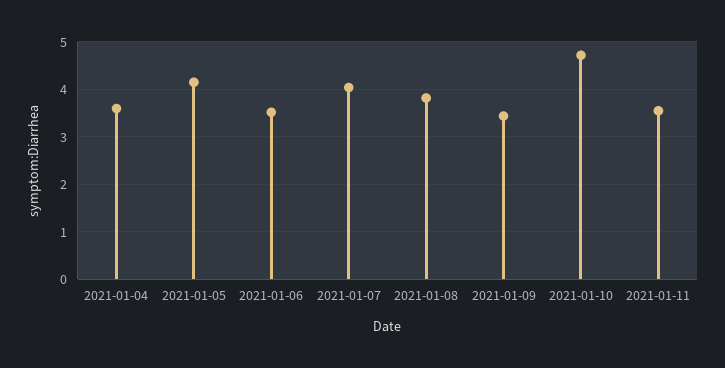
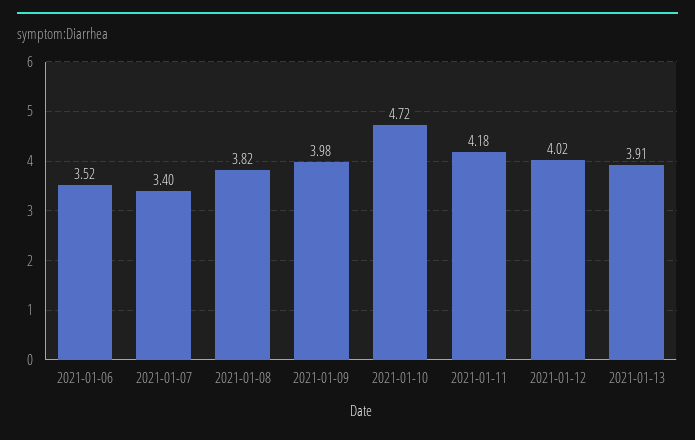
2021-01-04: 3.6 -> none
2021-01-05: 4.2 -> none
2021-01-07: 4 -> 3.4
2021-01-09: 3.4 -> 3.98
2021-01-11: 3.6 -> 4.18
2021-01-12: none -> 4.02
2021-01-13: none -> 3.91

